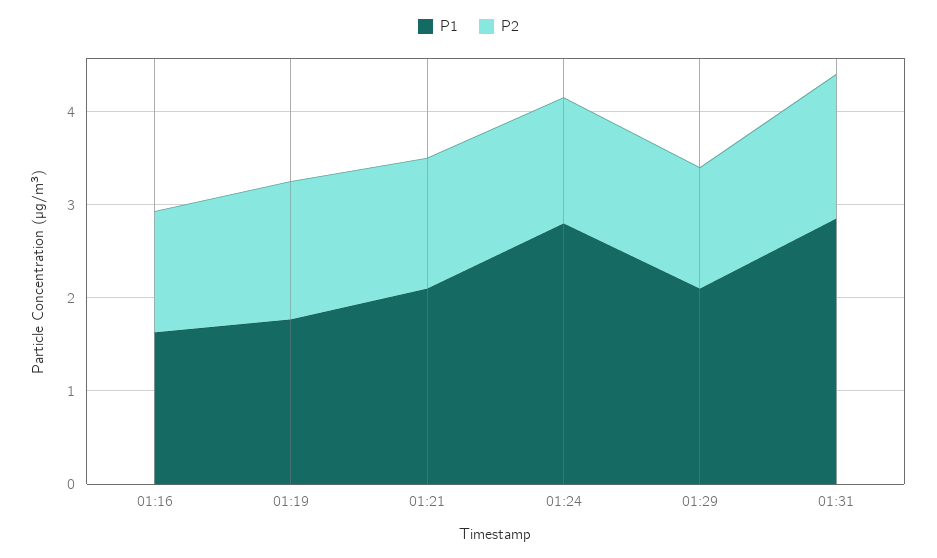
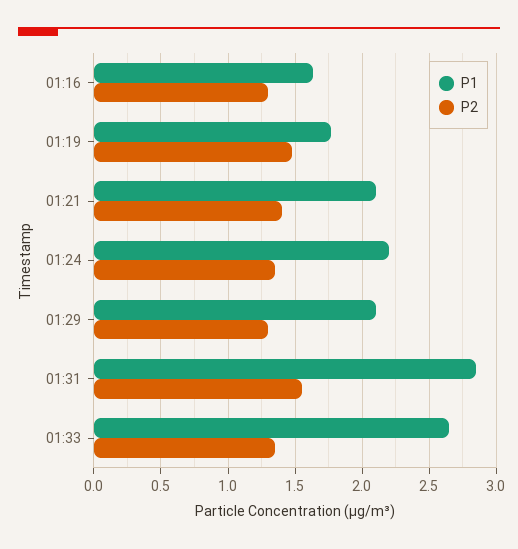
P1, 01:24: 2.8 -> 2.2
P1, 01:33: none -> 2.65
P2, 01:33: none -> 1.35

